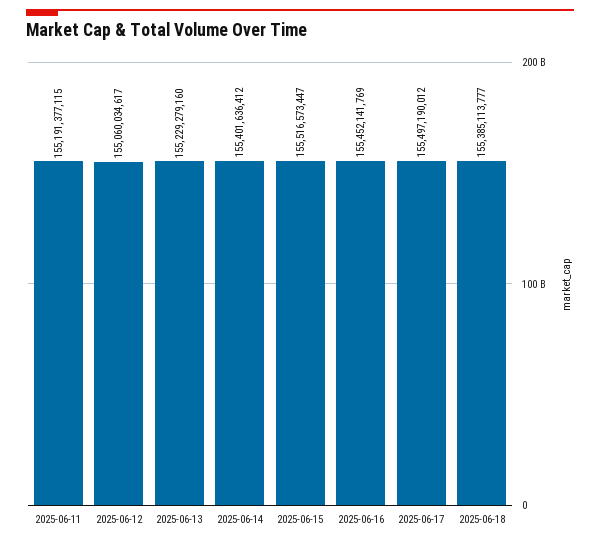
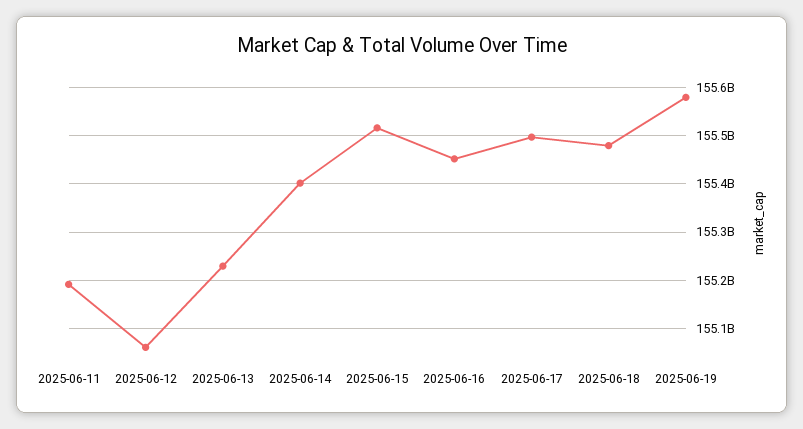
2025-06-18: 155385113777 -> 155480000000
2025-06-19: none -> 155580000000

